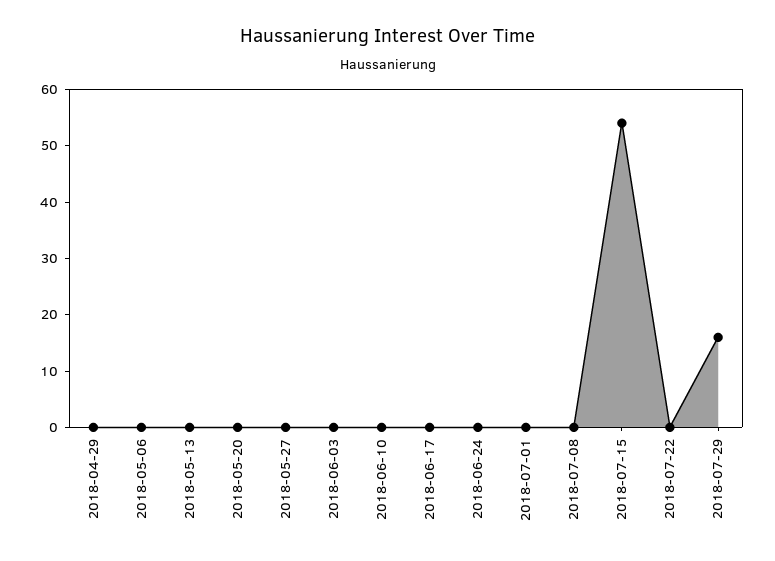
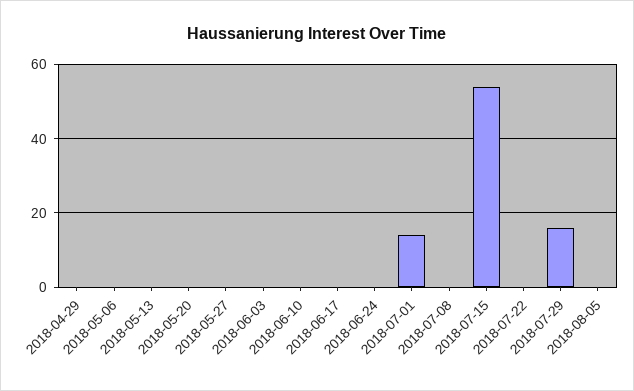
2018-07-01: 0 -> 15
2018-08-05: none -> 0

